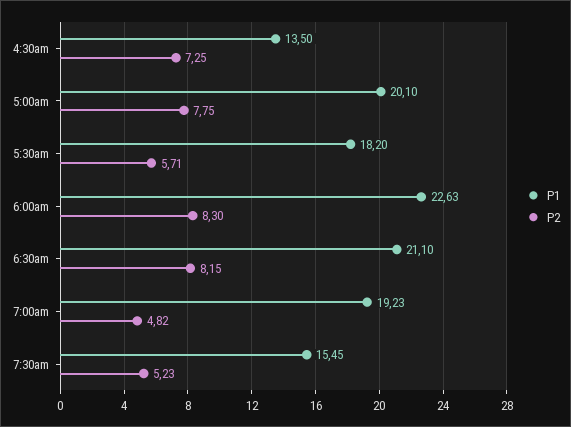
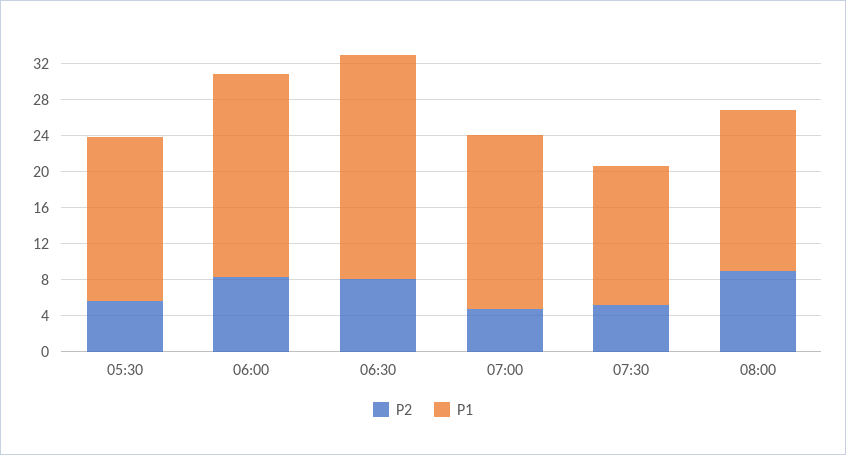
P1, 4:30am: 13.5 -> none
P2, 4:30am: 7.25 -> none
P1, 5:00am: 20.1 -> none
P2, 5:00am: 7.75 -> none
P1, 6:30am: 21.1 -> 25
P2, 08:00: none -> 9
P1, 08:00: none -> 18

